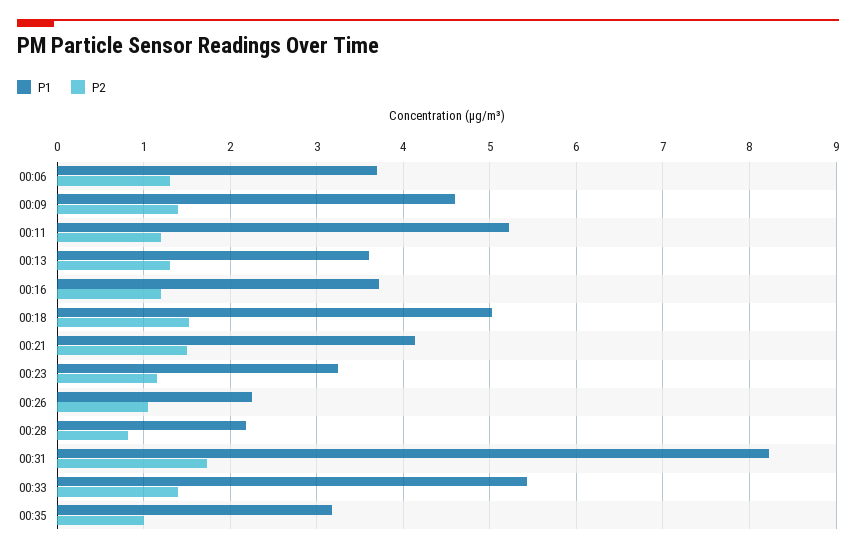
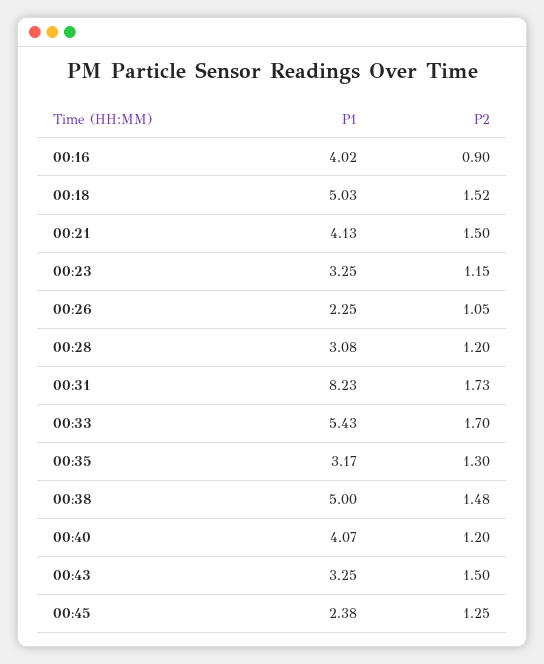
P1, 00:06: 3.7 -> none
P2, 00:06: 1.3 -> none
P1, 00:09: 4.6 -> none
P2, 00:09: 1.4 -> none
P1, 00:11: 5.2 -> none
P2, 00:11: 1.2 -> none
P1, 00:13: 3.6 -> none
P2, 00:13: 1.3 -> none
P1, 00:16: 3.7 -> 4.02
P2, 00:16: 1.2 -> 0.9
P1, 00:28: 2.2 -> 3.08
P2, 00:28: 0.8 -> 1.2
P2, 00:33: 1.4 -> 1.7
P2, 00:35: 1 -> 1.3
P1, 00:38: none -> 5
P2, 00:38: none -> 1.48
P1, 00:40: none -> 4.07
P2, 00:40: none -> 1.2
P1, 00:43: none -> 3.25
P2, 00:43: none -> 1.5
P1, 00:45: none -> 2.38
P2, 00:45: none -> 1.25

